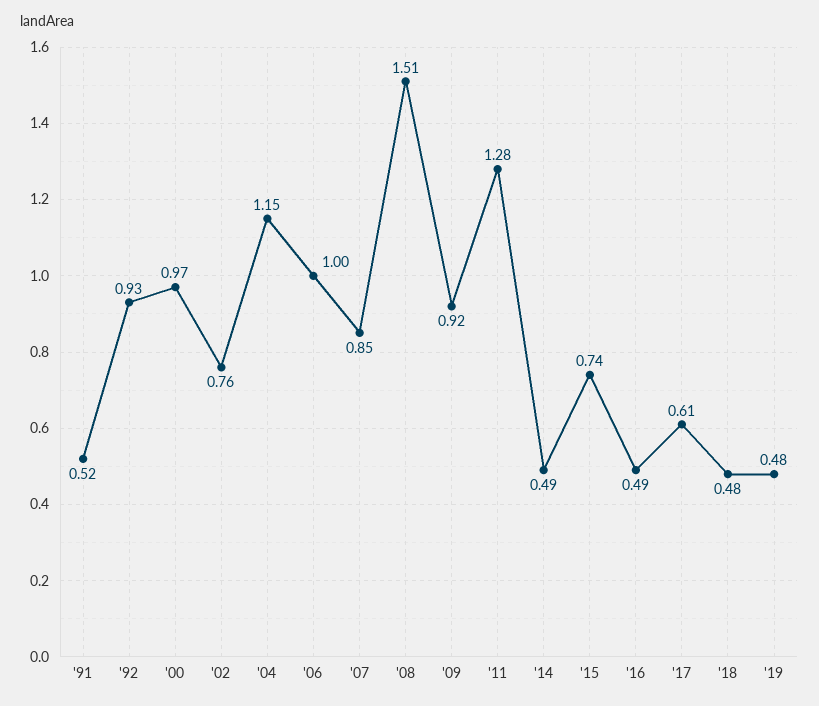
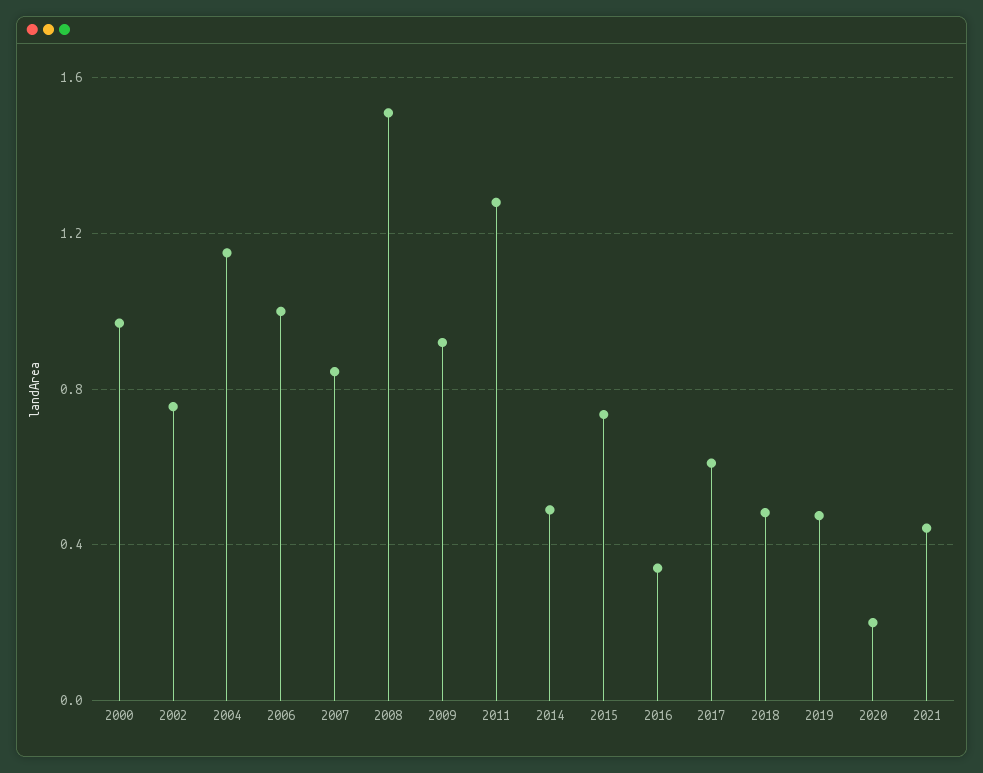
'91: 0.52 -> none
'92: 0.93 -> none
'16: 0.49 -> 0.35
2020: none -> 0.2
2021: none -> 0.45

